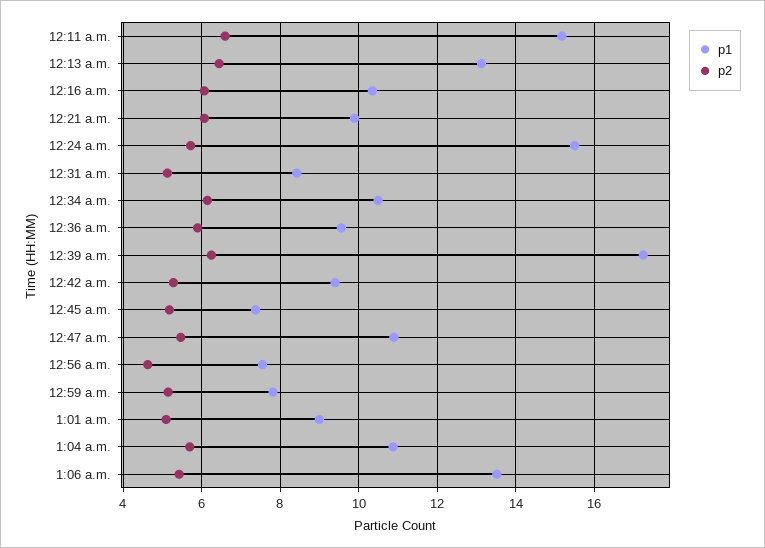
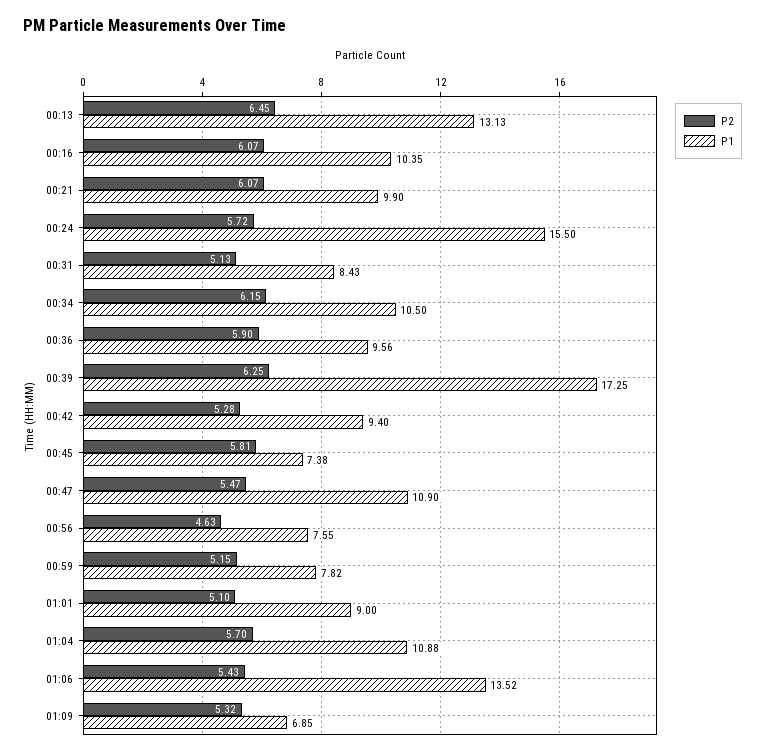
p1, 12:11 a.m.: 15.2 -> none
p2, 12:11 a.m.: 6.6 -> none
p2, 12:45 a.m.: 5.2 -> 5.81
p2, 01:09: none -> 5.32
p1, 01:09: none -> 6.85

